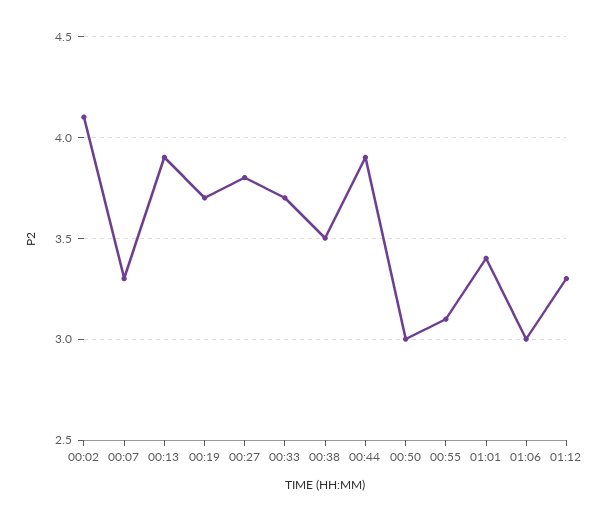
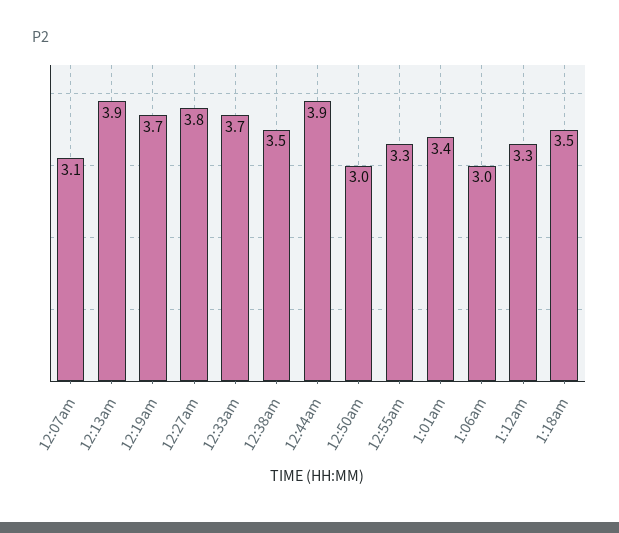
00:02: 4.1 -> none
00:07: 3.3 -> 3.1
00:55: 3.1 -> 3.3
1:18am: none -> 3.5

